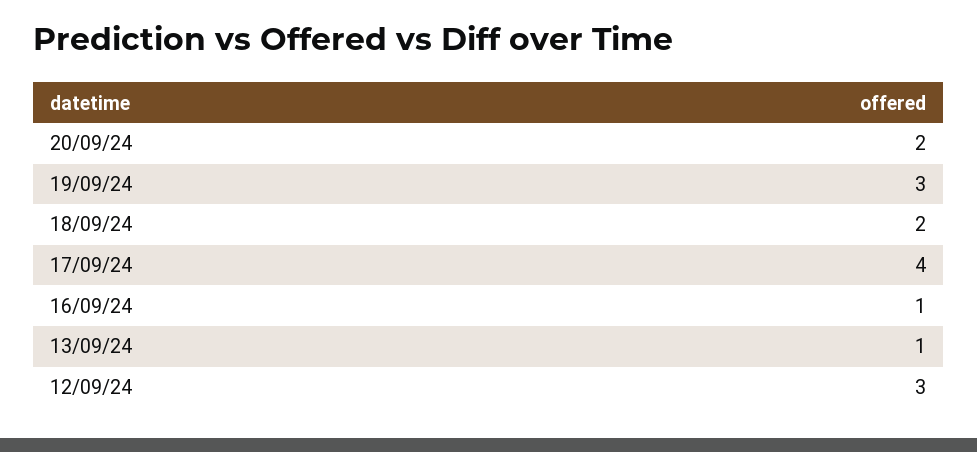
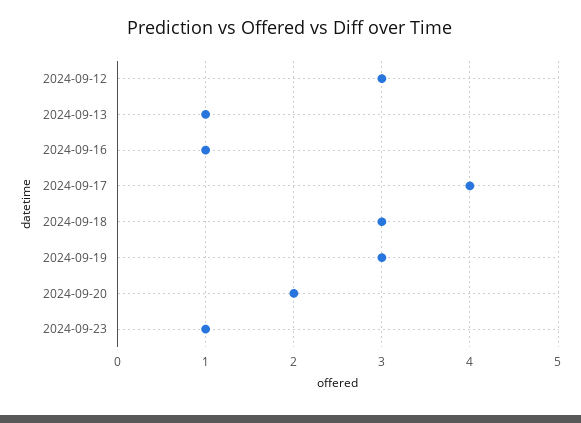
18/09/24: 2 -> 3
2024-09-23: none -> 1

